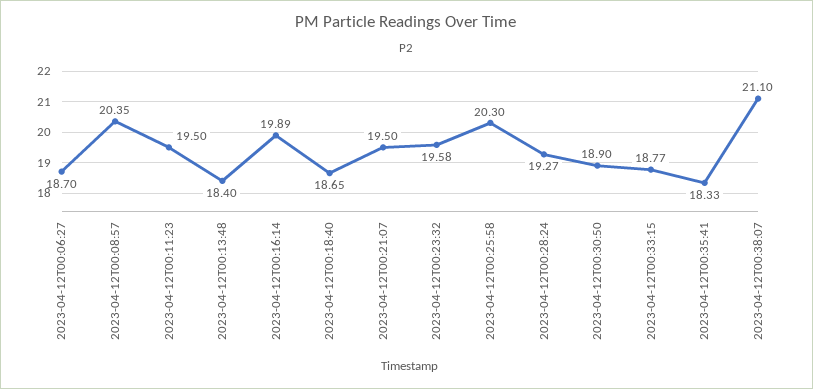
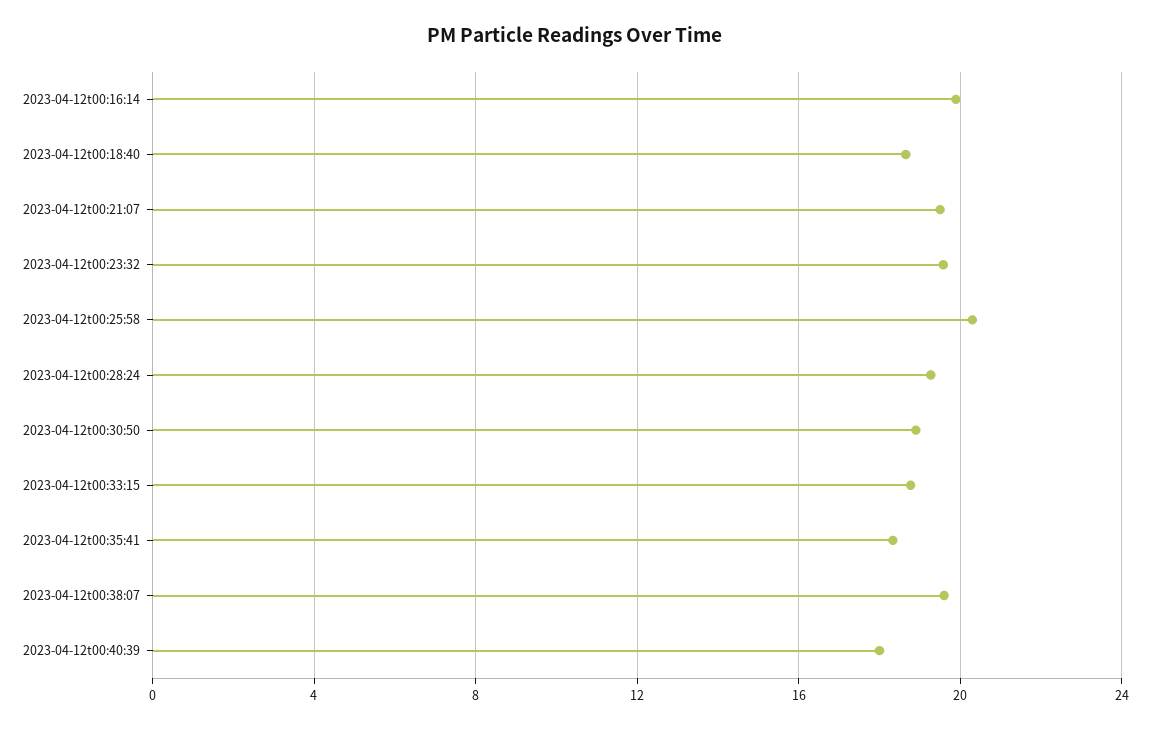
2023-04-12T00:06:27: 18.7 -> none
2023-04-12T00:08:57: 20.35 -> none
2023-04-12T00:11:23: 19.5 -> none
2023-04-12T00:13:48: 18.4 -> none
2023-04-12T00:38:07: 21.1 -> 19.5
2023-04-12t00:40:39: none -> 18

